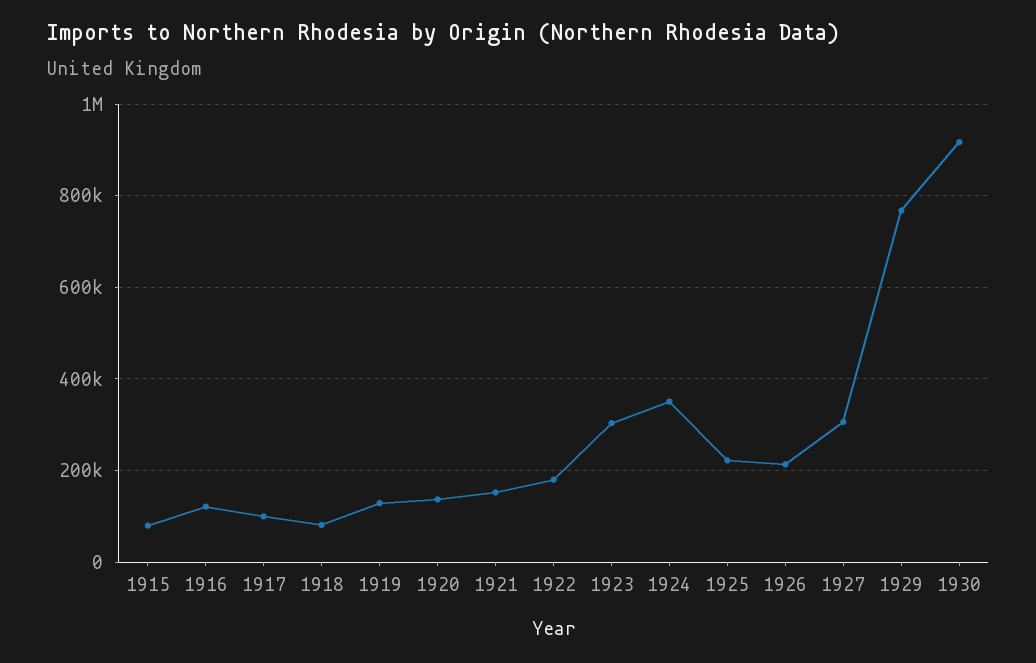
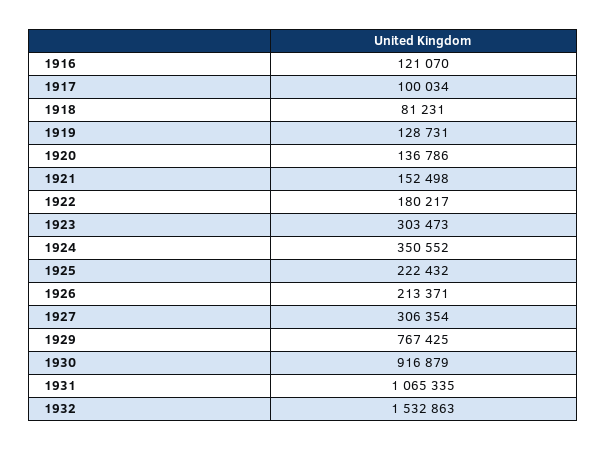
1915: 80000 -> none
1931: none -> 1065335
1932: none -> 1532863

